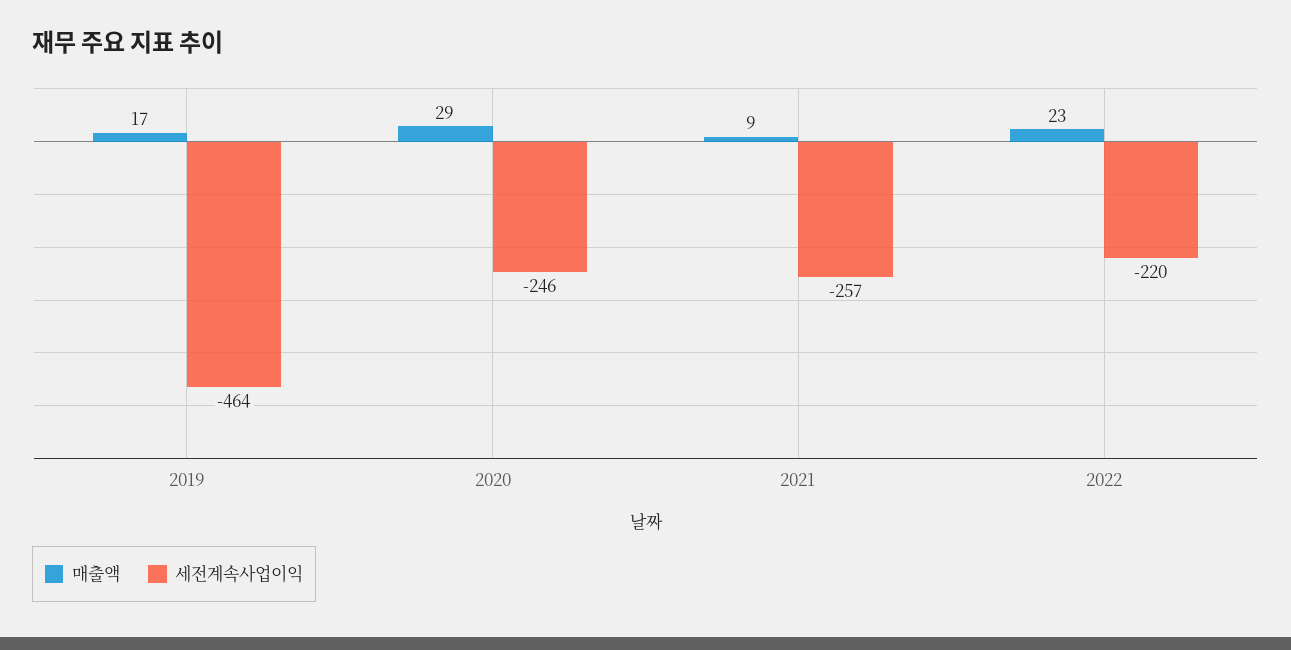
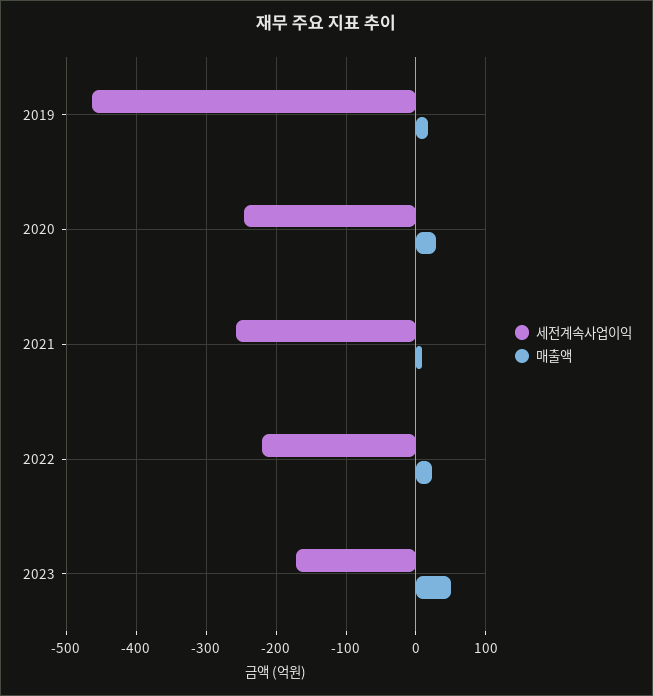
세전계속사업이익, 2023: none -> -170
매출액, 2023: none -> 50

